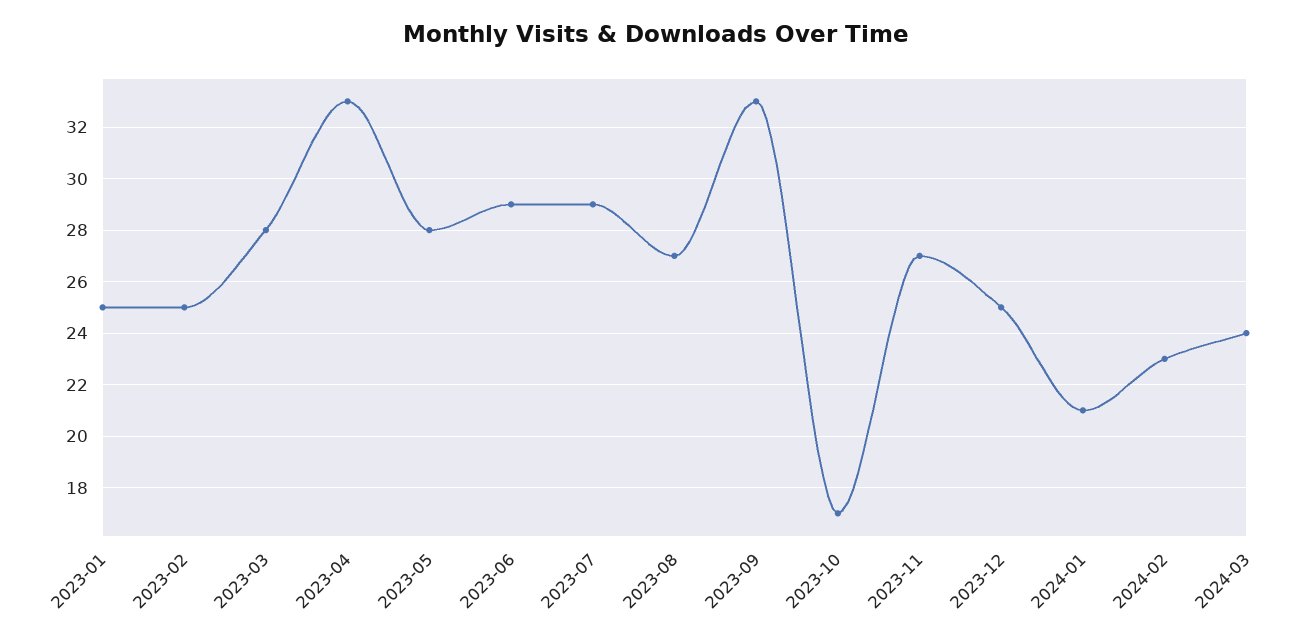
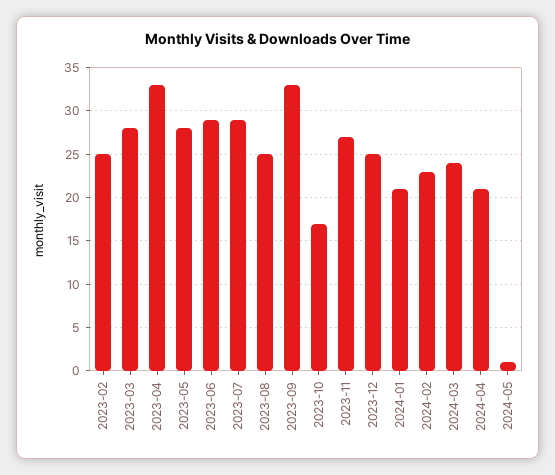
2023-01: 25 -> none
2023-08: 27 -> 25
2024-04: none -> 21
2024-05: none -> 1

